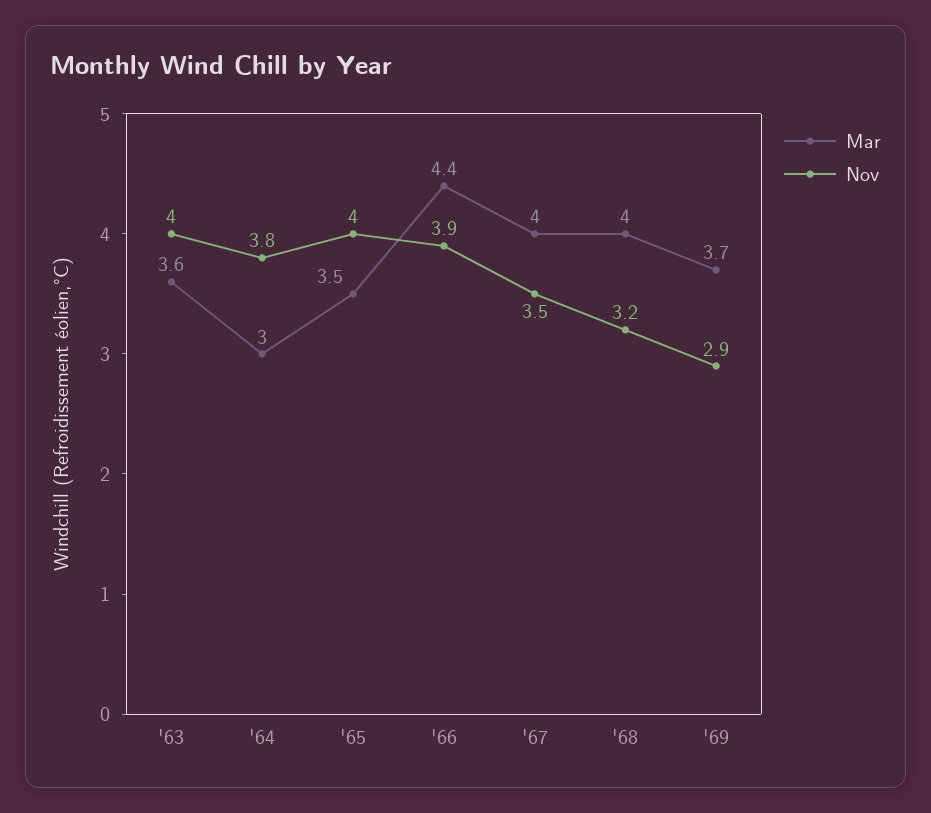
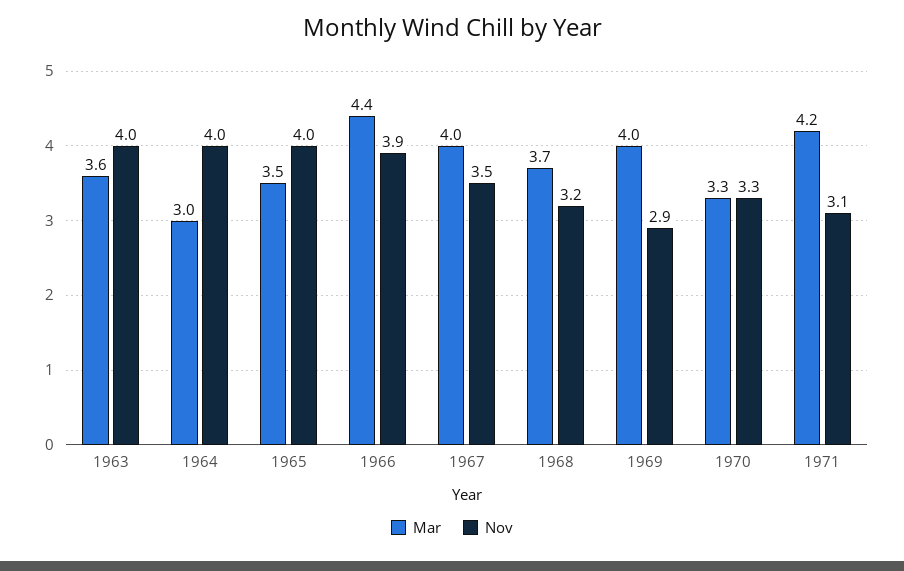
Nov, '64: 3.8 -> 4
Mar, '68: 4 -> 3.7
Mar, '69: 3.7 -> 4
Mar, 1970: none -> 3.3
Nov, 1970: none -> 3.3
Mar, 1971: none -> 4.2
Nov, 1971: none -> 3.1

